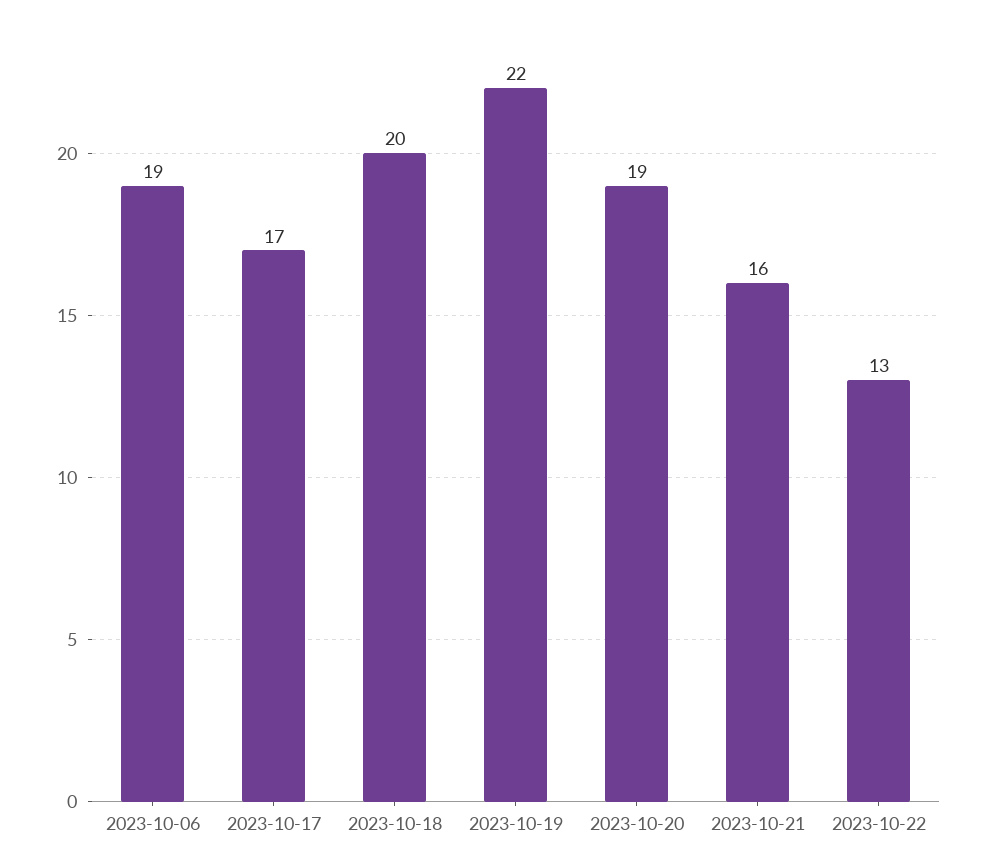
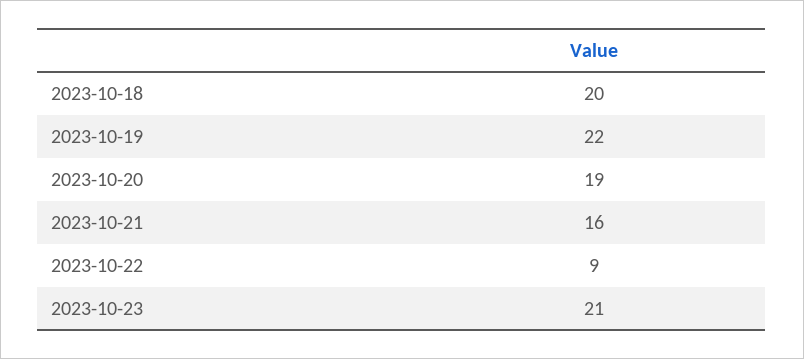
2023-10-06: 19 -> none
2023-10-17: 17 -> none
2023-10-22: 13 -> 9
2023-10-23: none -> 21

